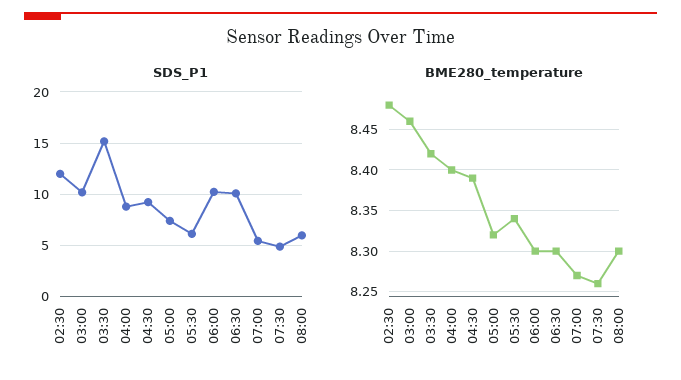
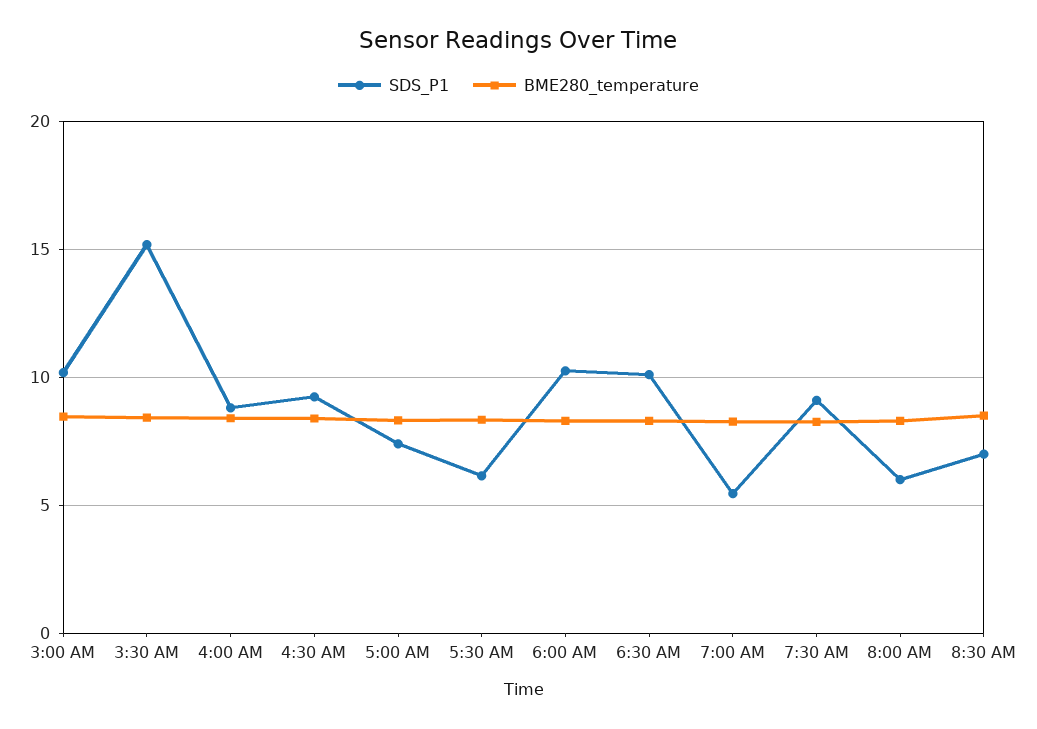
SDS_P1, 02:30: 12 -> none
SDS_P1, 07:30: 5 -> 9
BME280_temperature, 02:30: 8.48 -> none
SDS_P1, 8:30 AM: none -> 7
BME280_temperature, 8:30 AM: none -> 8.5

